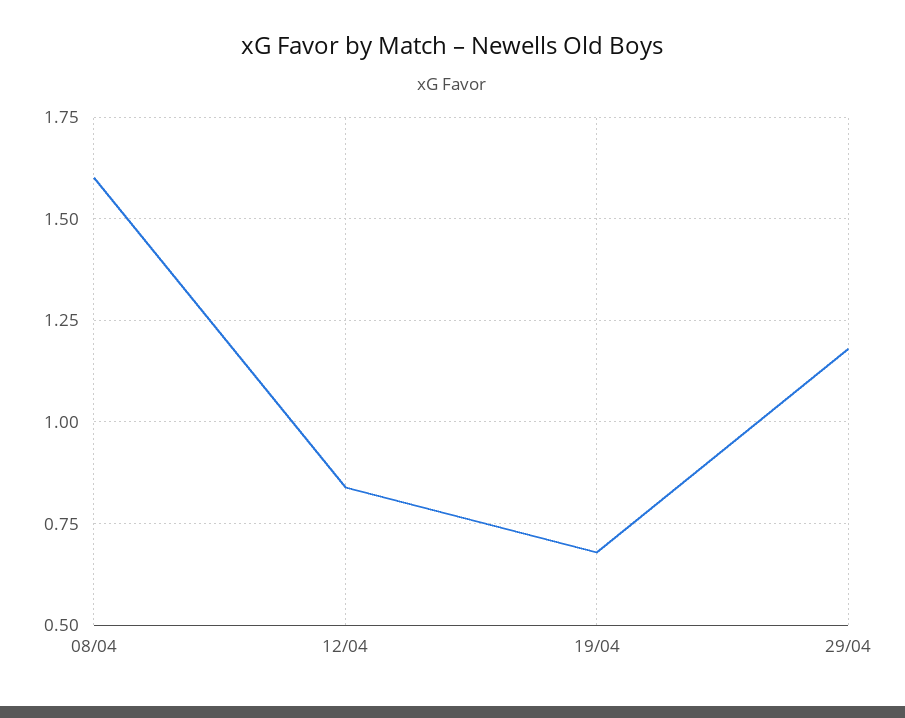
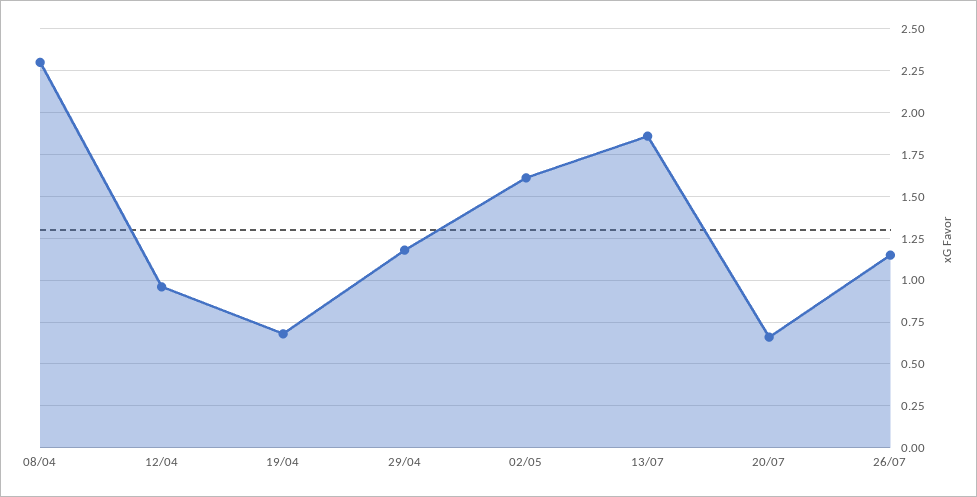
08/04: 1.6 -> 2.3
12/04: 0.85 -> 0.95
02/05: none -> 1.6
13/07: none -> 1.85
20/07: none -> 0.65
26/07: none -> 1.15

